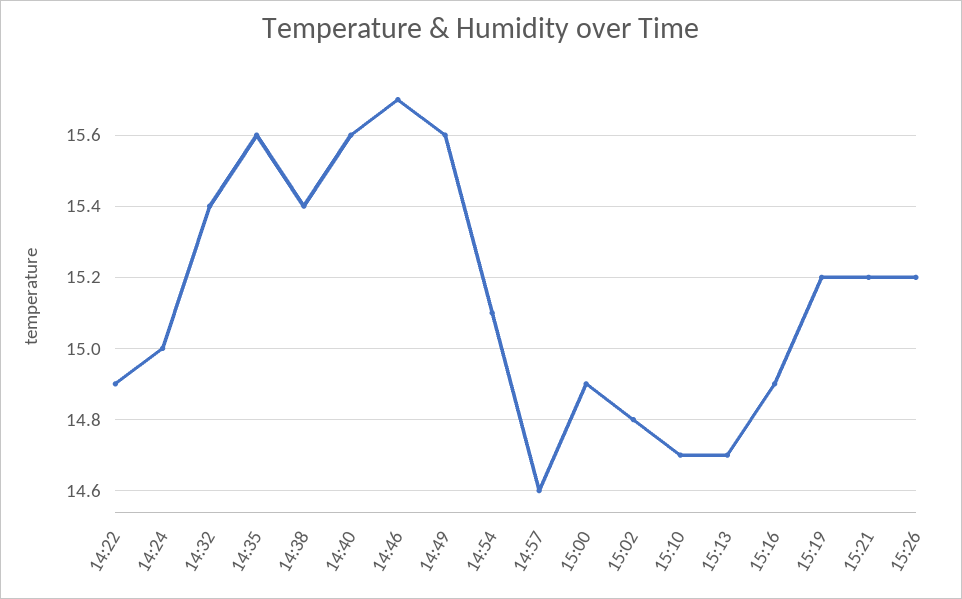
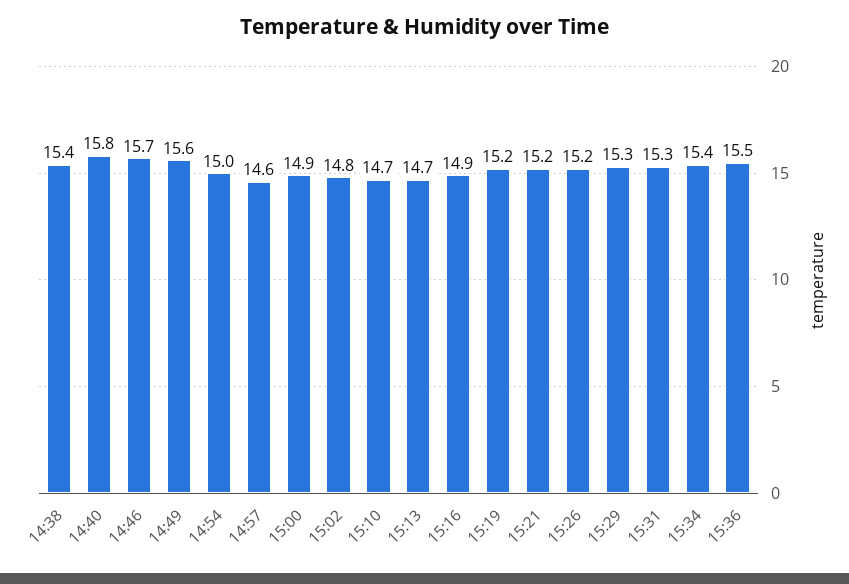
14:22: 14.9 -> none
14:24: 15 -> none
14:32: 15.4 -> none
14:35: 15.6 -> none
14:40: 15.6 -> 15.8
14:54: 15.1 -> 15
15:29: none -> 15.3
15:31: none -> 15.3
15:34: none -> 15.4
15:36: none -> 15.5

